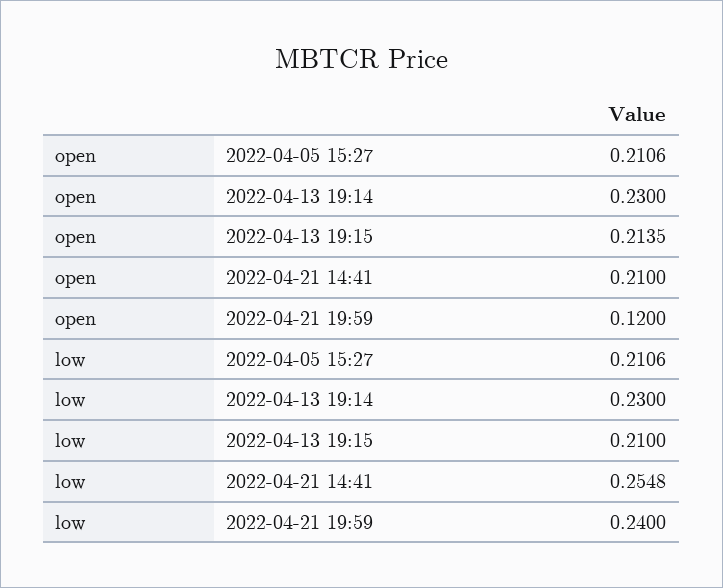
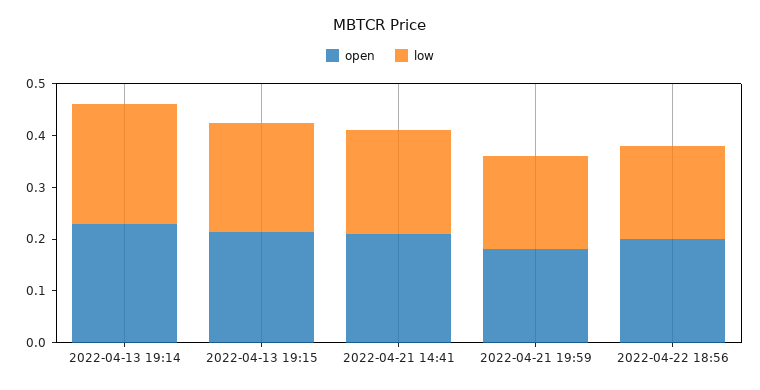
open, 2022-04-05 15:27: 0.2106 -> none
open, 2022-04-21 19:59: 0.12 -> 0.18
low, 2022-04-05 15:27: 0.2106 -> none
low, 2022-04-21 14:41: 0.2548 -> 0.2
low, 2022-04-21 19:59: 0.24 -> 0.18
open, 2022-04-22 18:56: none -> 0.2
low, 2022-04-22 18:56: none -> 0.18

